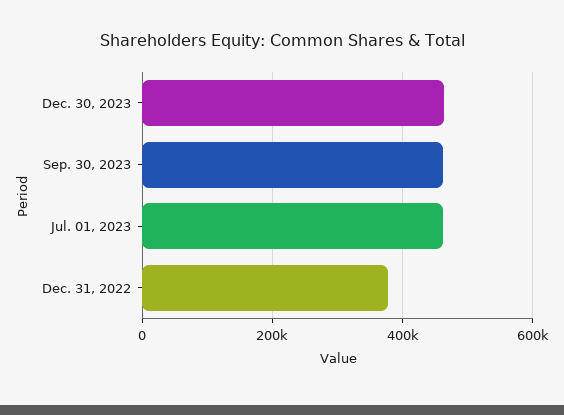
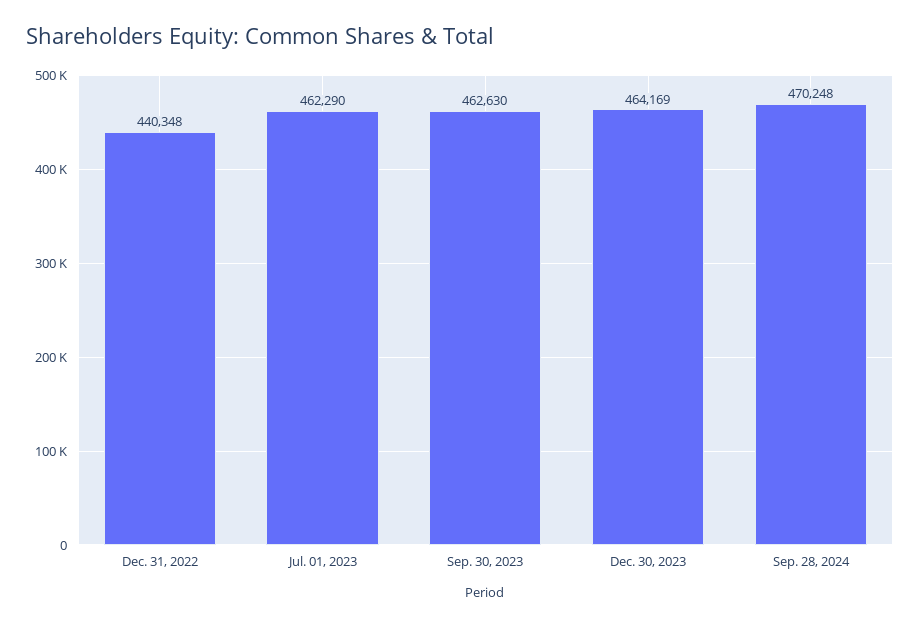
Dec. 31, 2022: 380000 -> 440348
Sep. 28, 2024: none -> 470248

